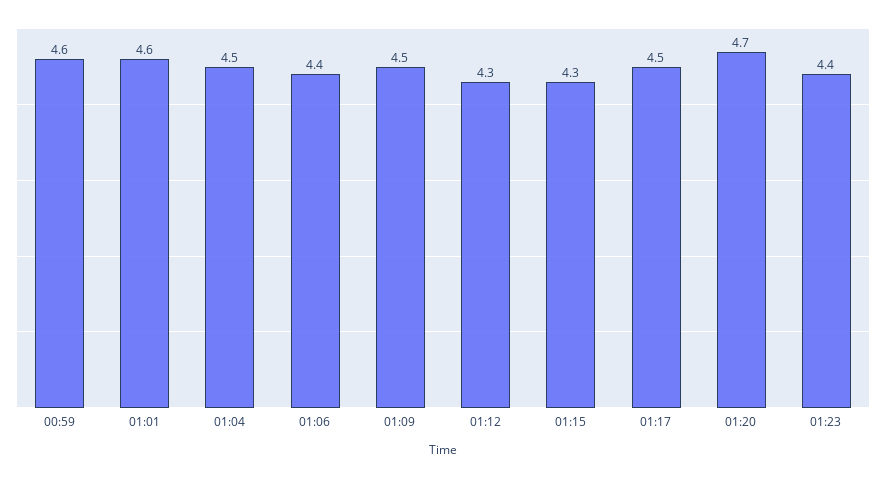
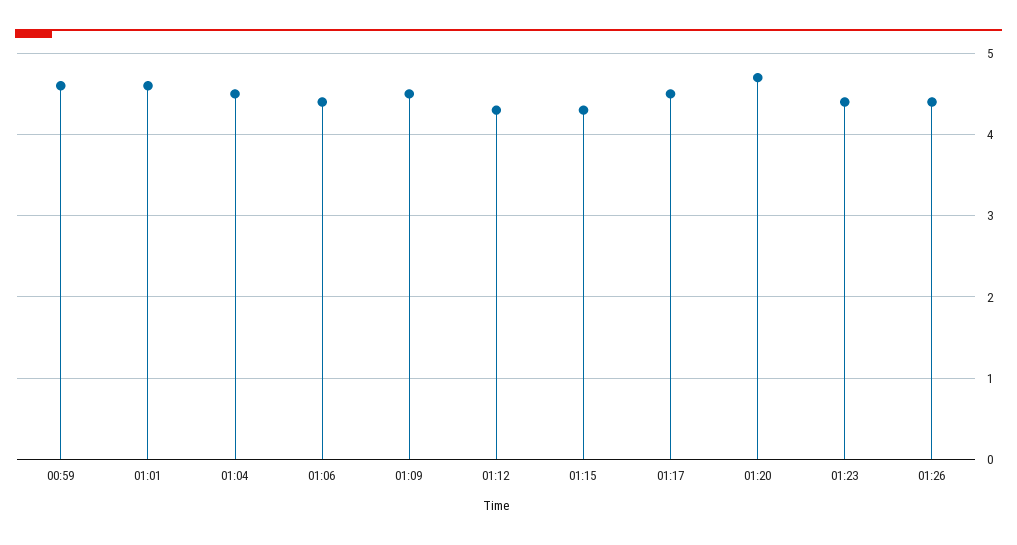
01:26: none -> 4.4

